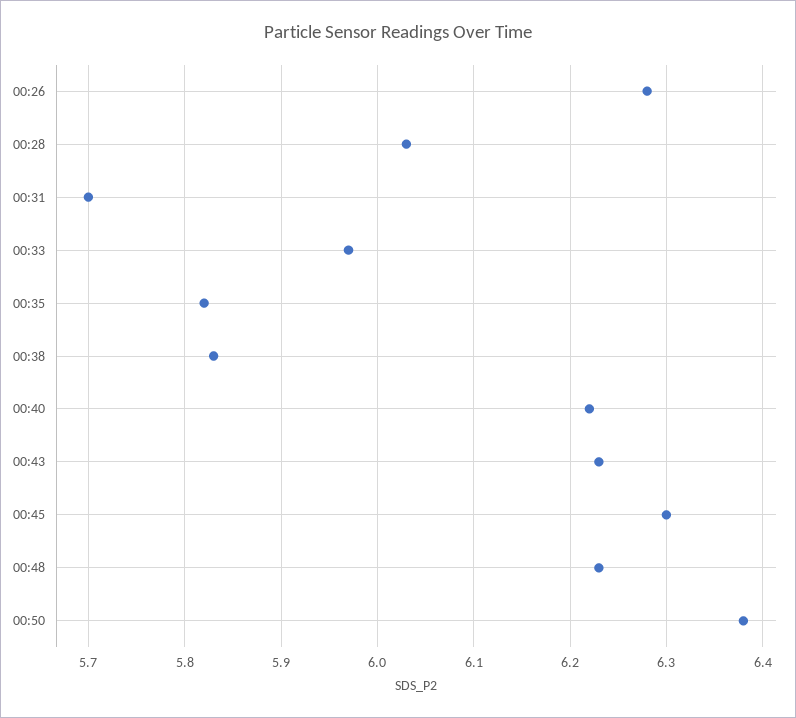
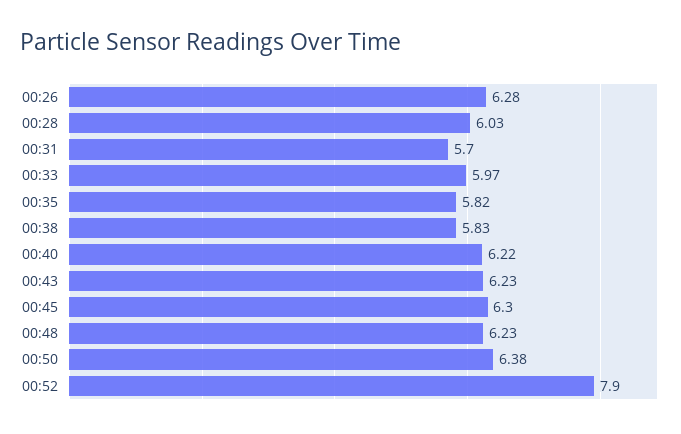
00:52: none -> 7.9

